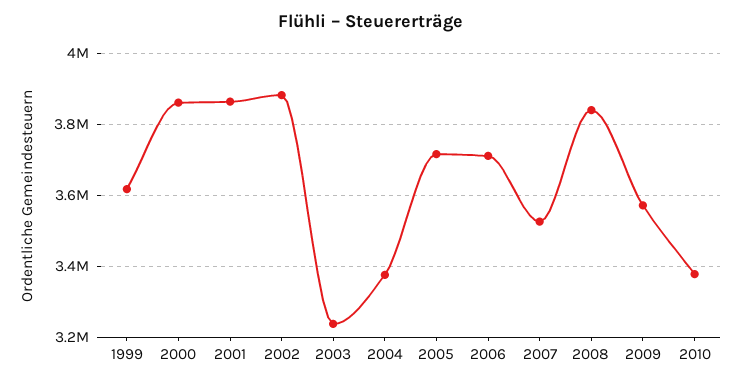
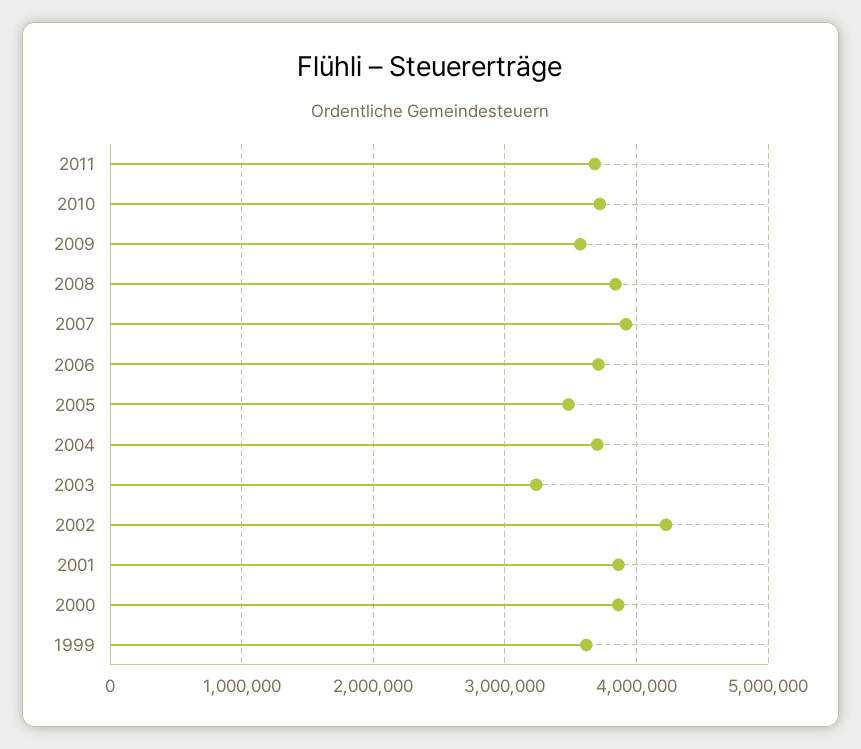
2002: 3880000 -> 4200000
2004: 3380000 -> 3700000
2005: 3720000 -> 3500000
2007: 3520000 -> 3900000
2010: 3380000 -> 3700000
2011: none -> 3700000

